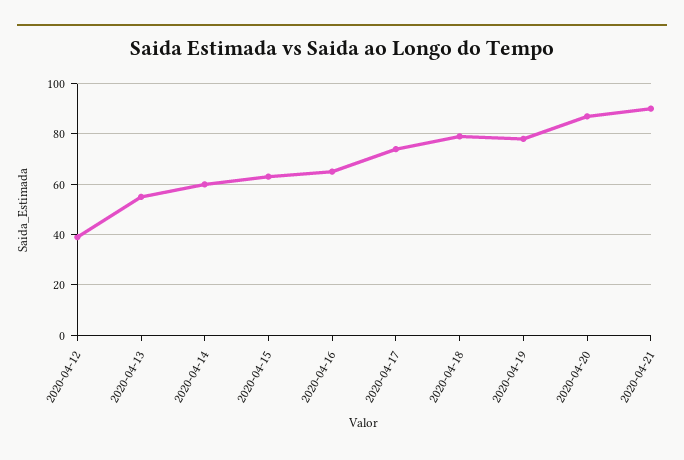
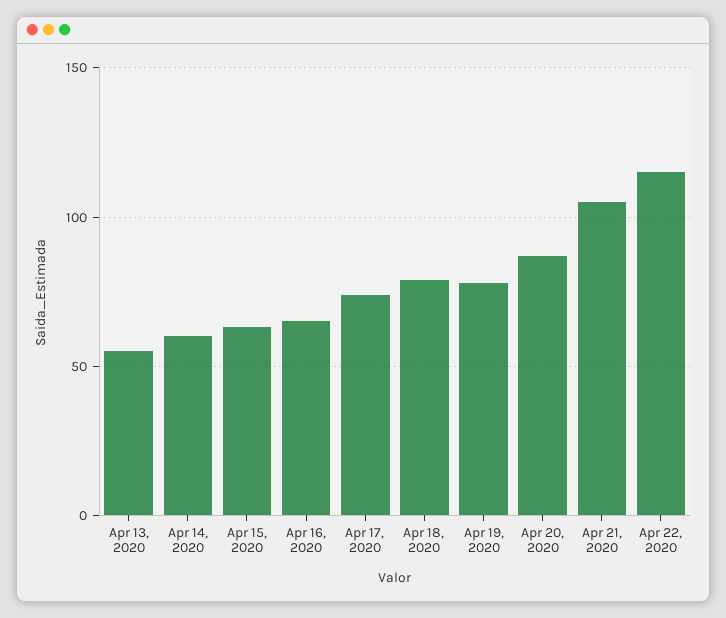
2020-04-12: 40 -> none
2020-04-21: 90 -> 105
Apr 22, 2020: none -> 115

